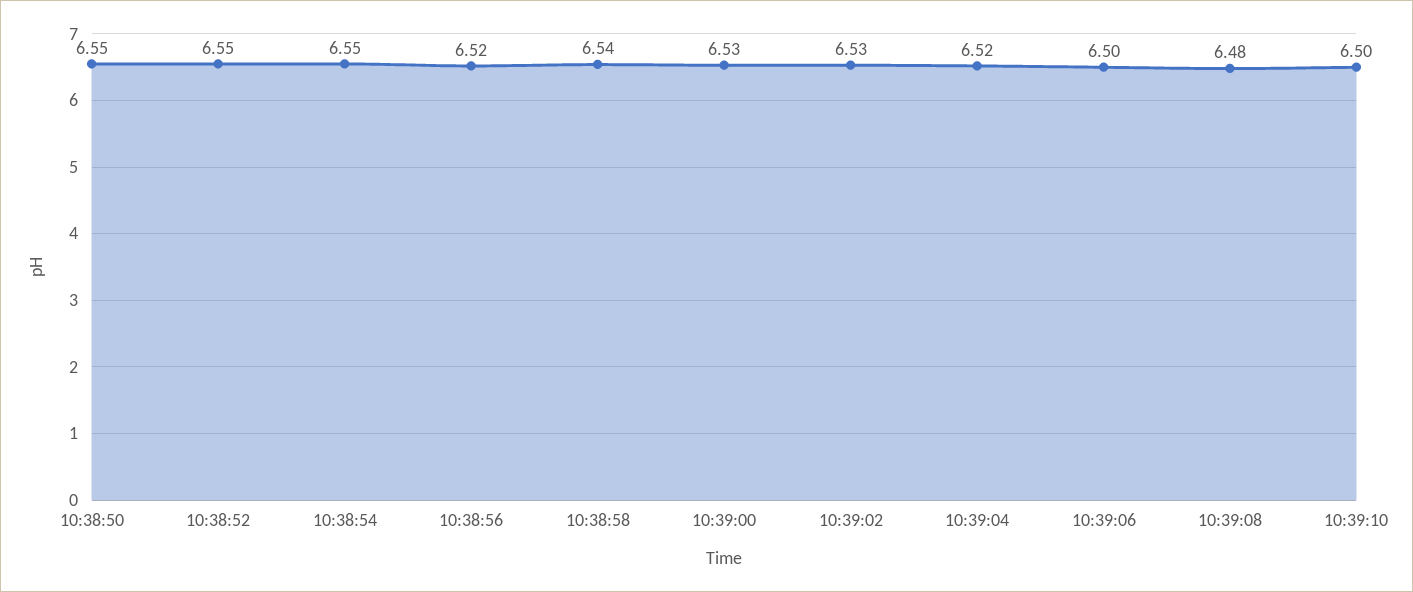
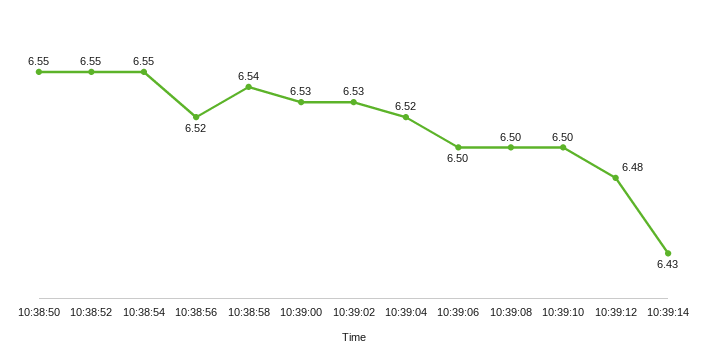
10:39:08: 6.48 -> 6.5
10:39:12: none -> 6.48
10:39:14: none -> 6.43

